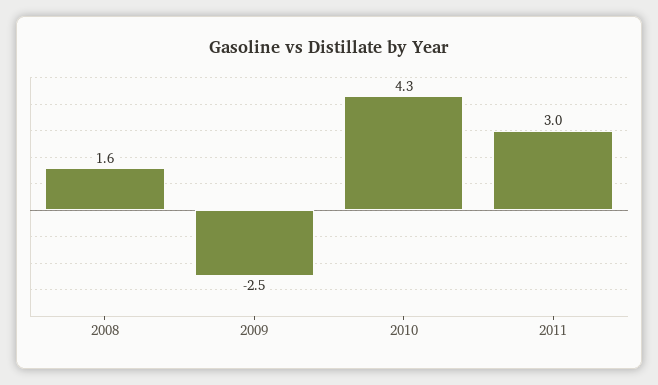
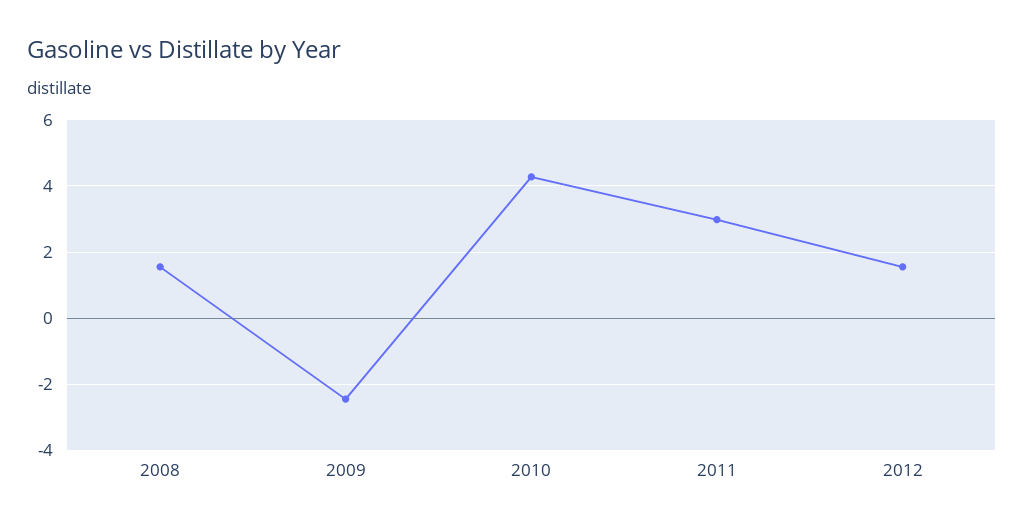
2012: none -> 1.6

